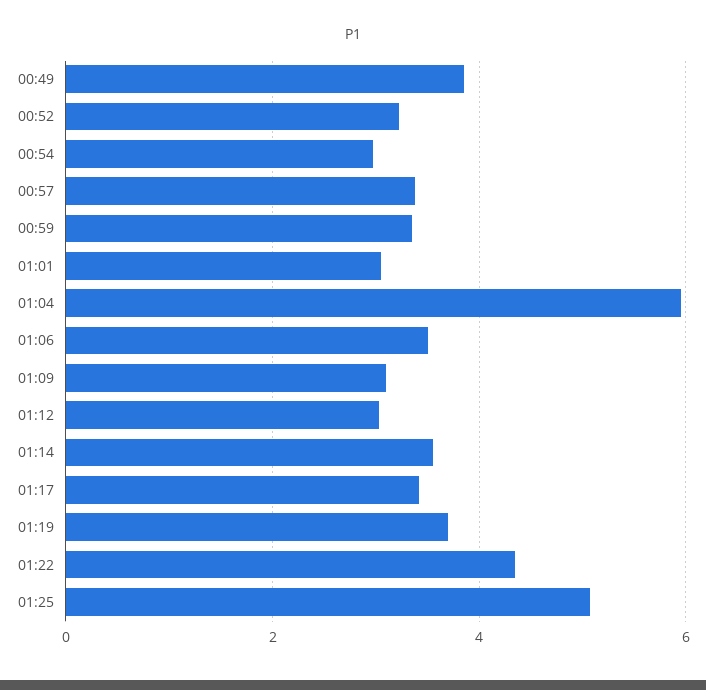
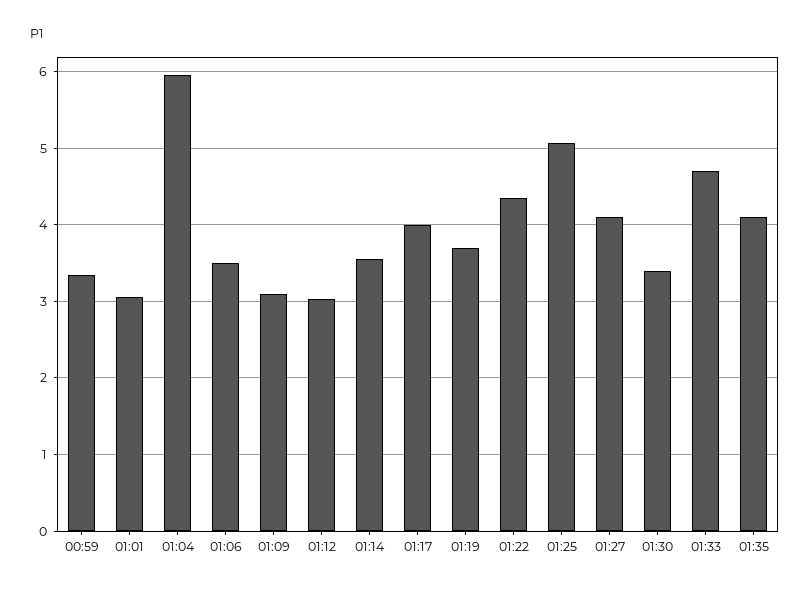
00:49: 3.8 -> none
00:52: 3.2 -> none
00:54: 3 -> none
00:57: 3.4 -> none
01:17: 3.4 -> 4
01:27: none -> 4.1
01:30: none -> 3.4
01:33: none -> 4.7
01:35: none -> 4.1

